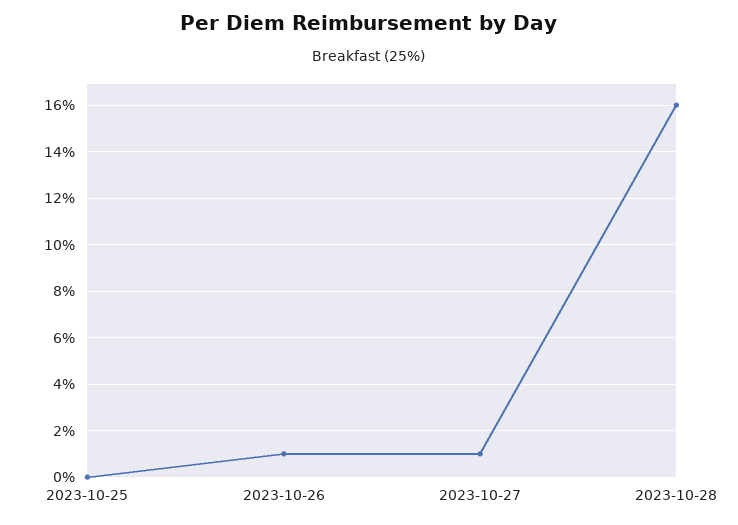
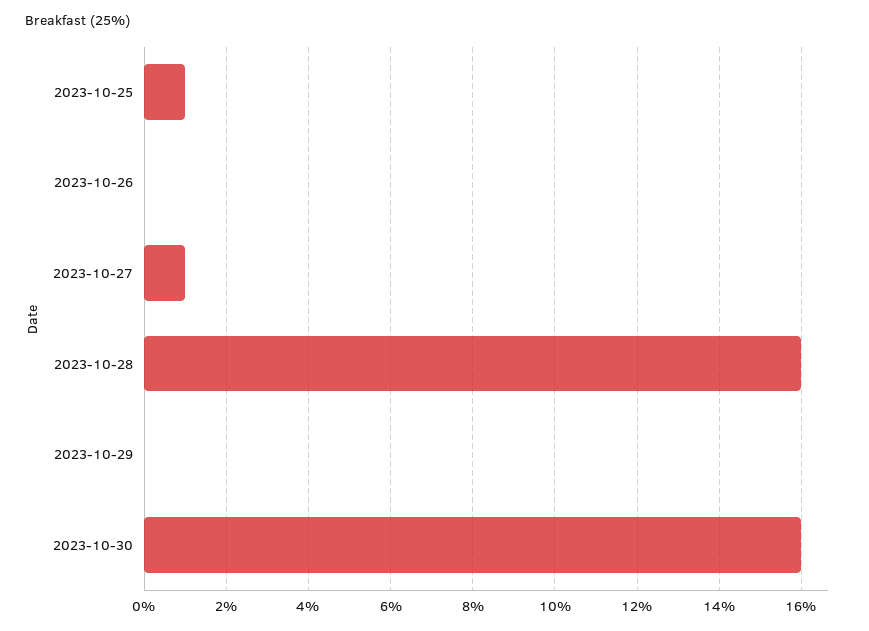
2023-10-25: 0 -> 1
2023-10-26: 1 -> 0
2023-10-29: none -> 0
2023-10-30: none -> 16

